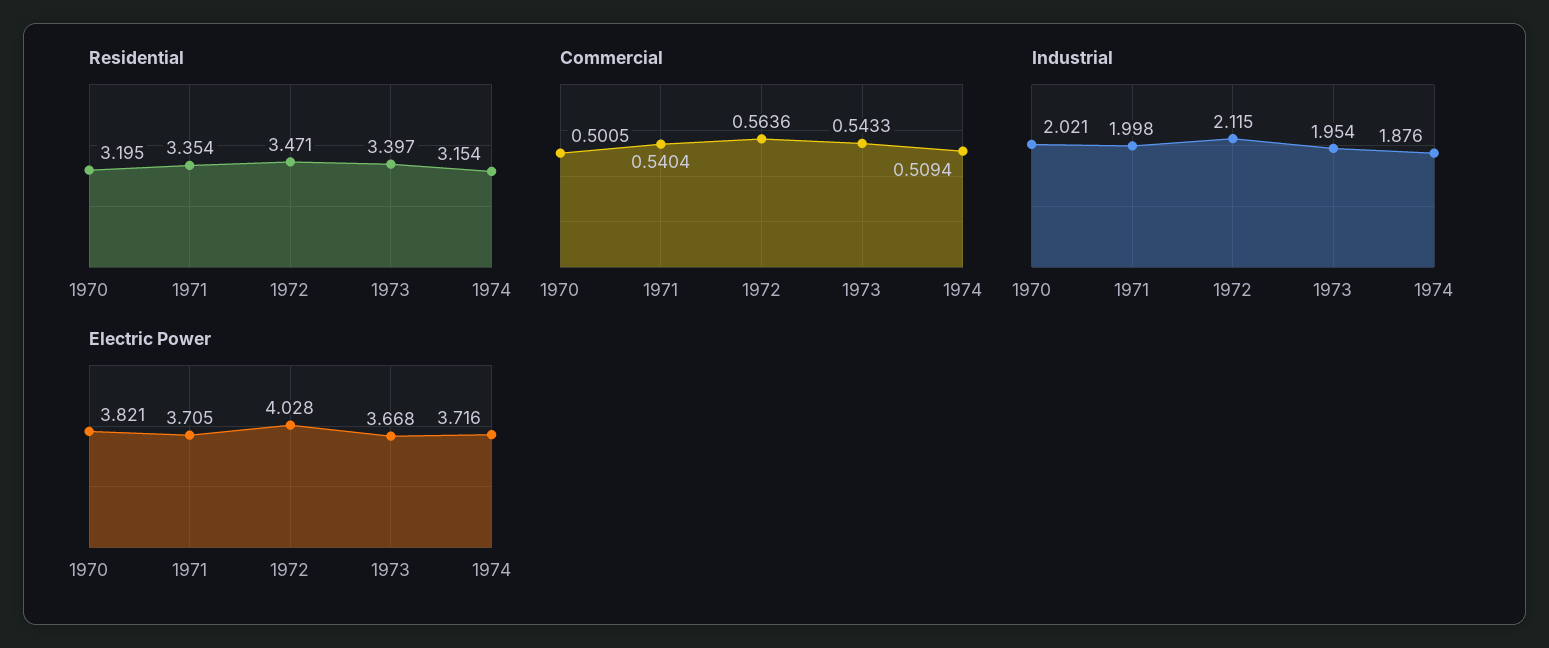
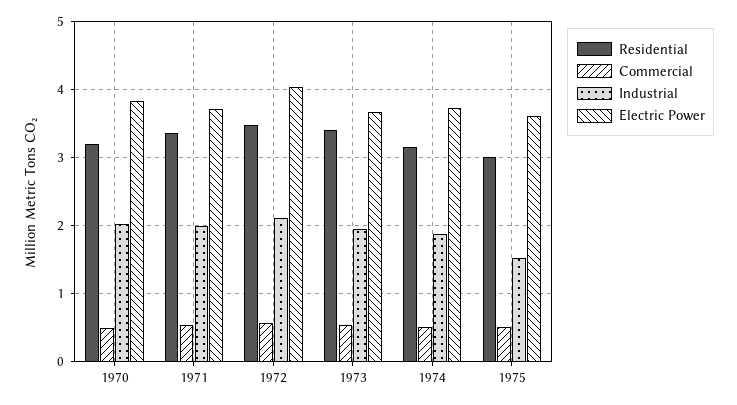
Residential, 1975: none -> 3
Commercial, 1975: none -> 0.5
Industrial, 1975: none -> 1.5
Electric Power, 1975: none -> 3.6

